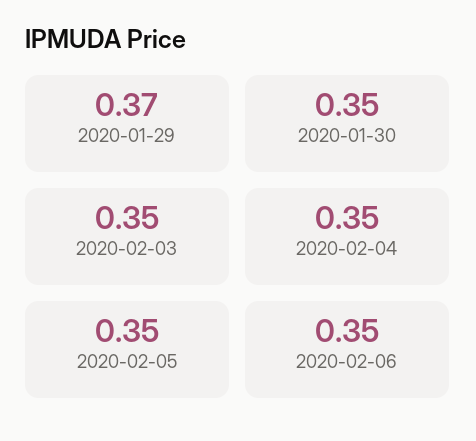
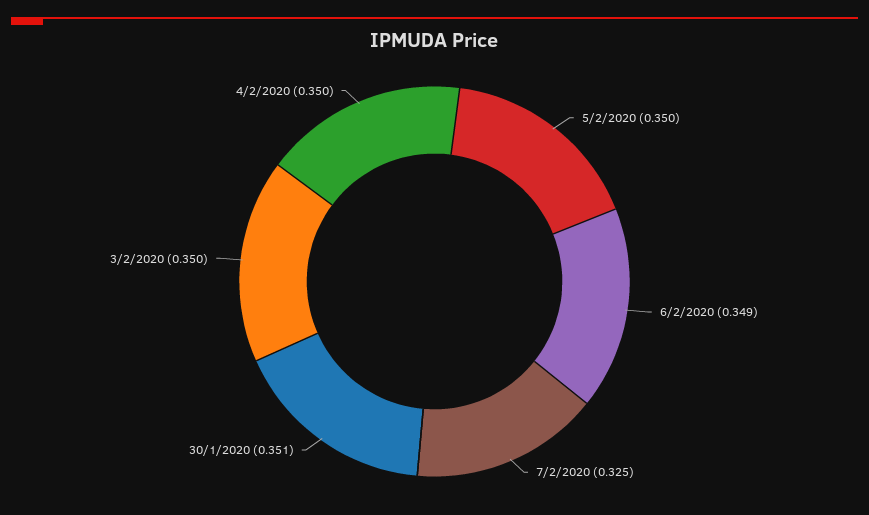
2020-01-29: 0.37 -> none
2020-01-30: 0.35 -> 0.351
2020-02-06: 0.35 -> 0.349
7/2/2020: none -> 0.325

